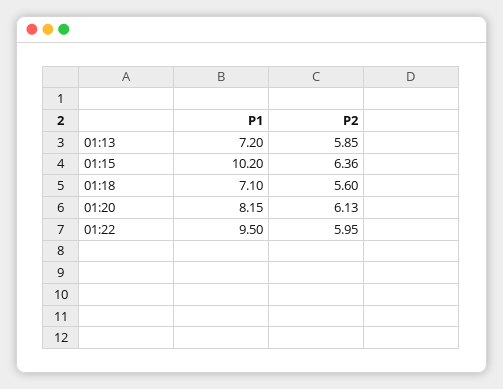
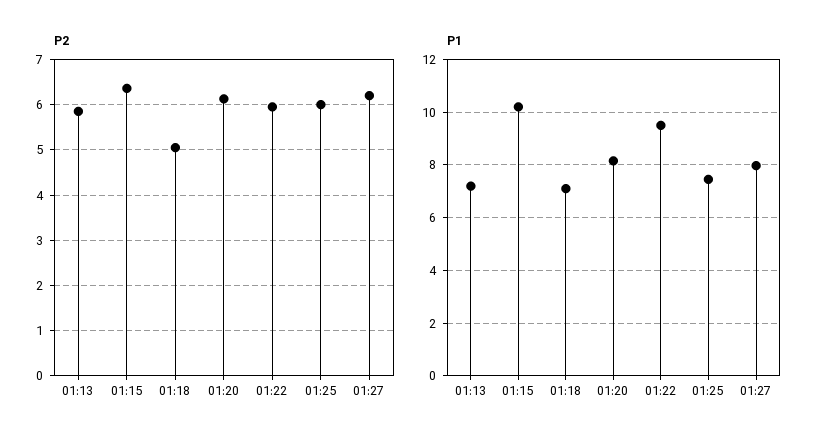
P2, 01:18: 5.6 -> 5
P2, 01:25: none -> 6
P2, 01:27: none -> 6.2
P1, 01:25: none -> 7.5
P1, 01:27: none -> 8

